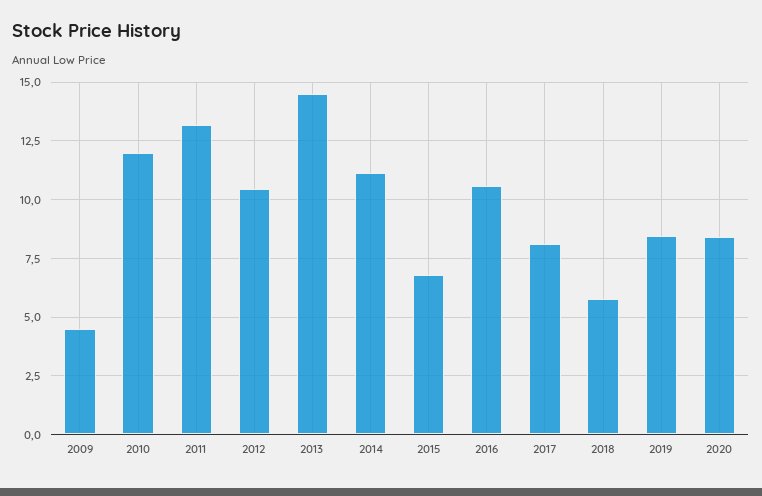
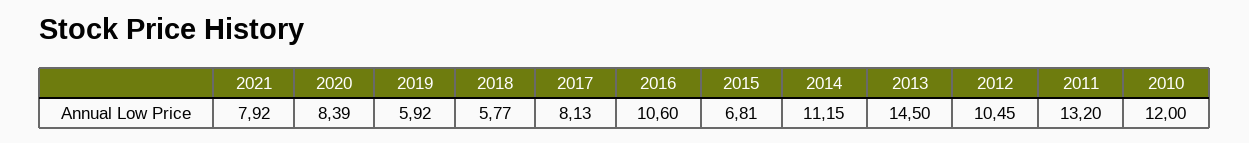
2009: 4.5 -> none
2019: 8.5 -> 5.92
2021: none -> 7.92

